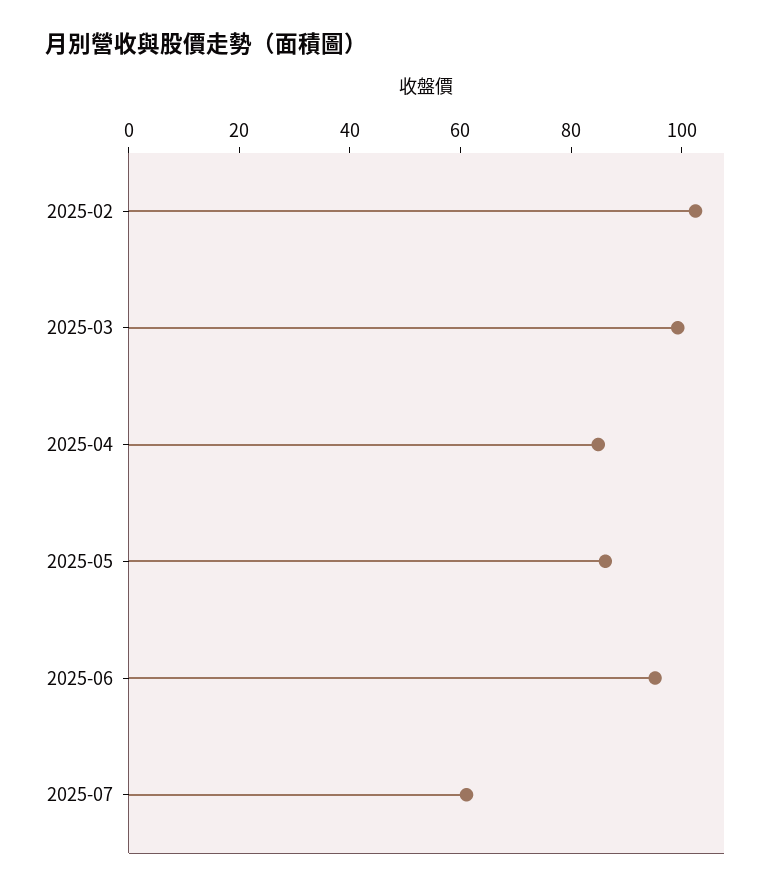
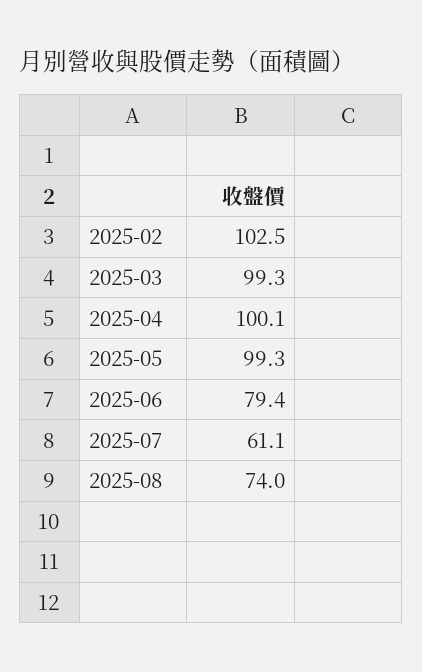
2025-04: 85 -> 100.1
2025-05: 85 -> 99.3
2025-06: 95 -> 79.4
2025-08: none -> 74

